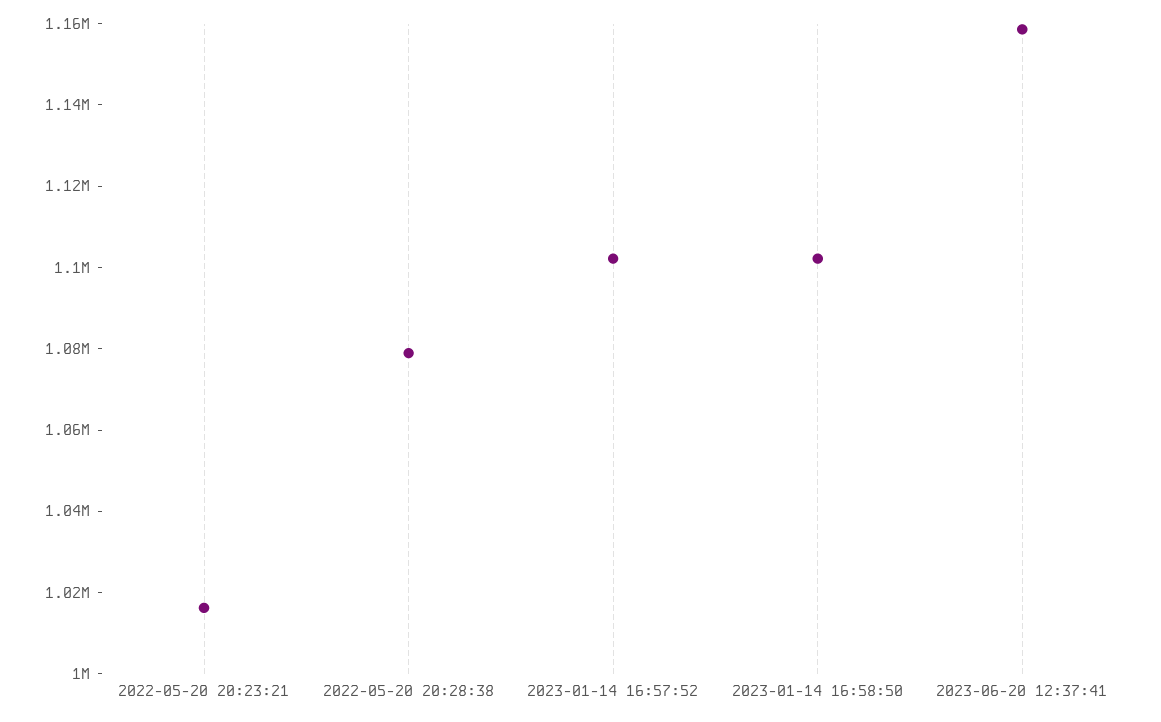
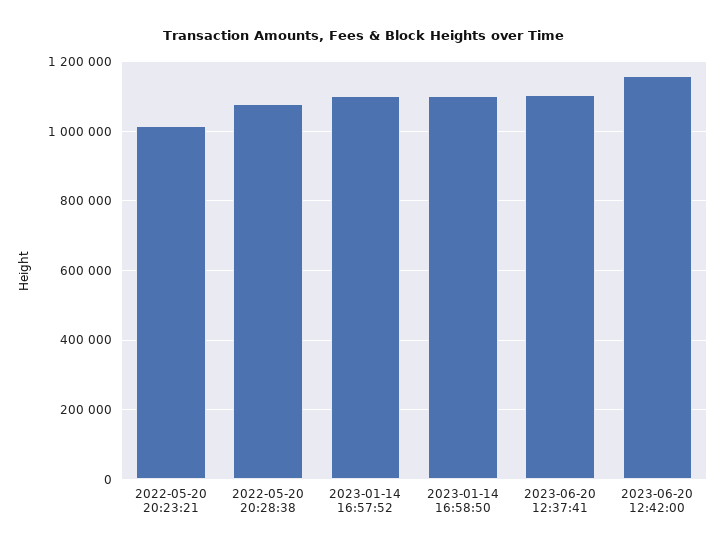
2023-06-20 12:37:41: 1160000 -> 1100000
2023-06-20 12:42:00: none -> 1160000

